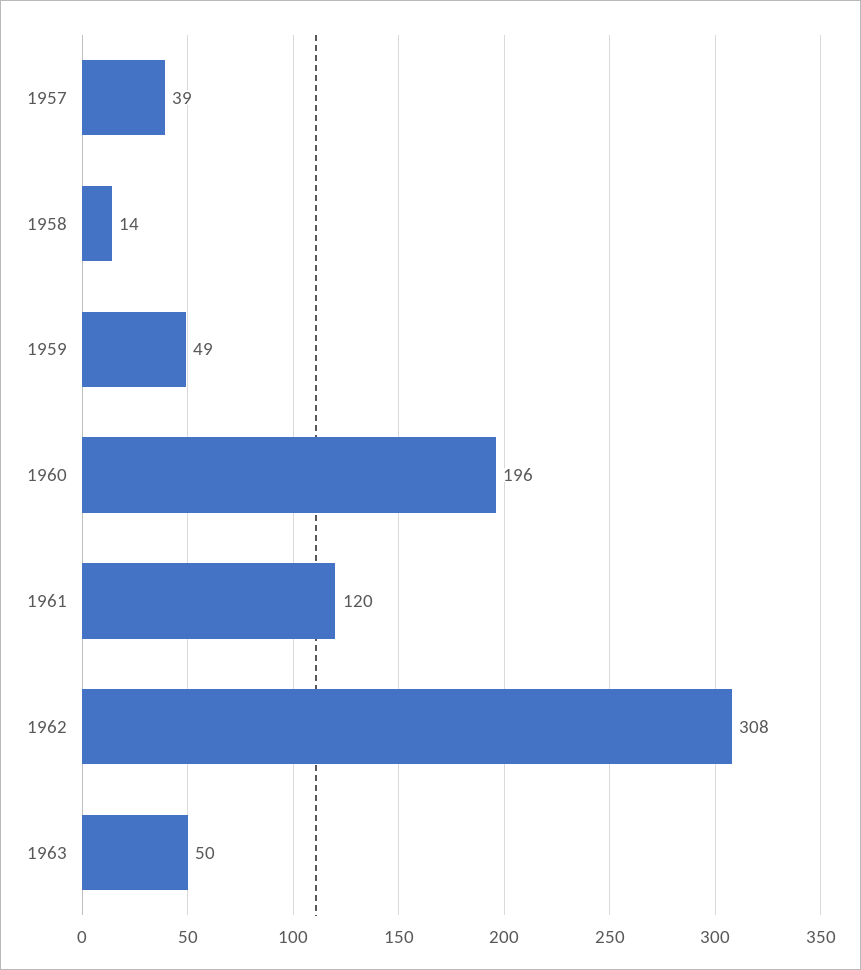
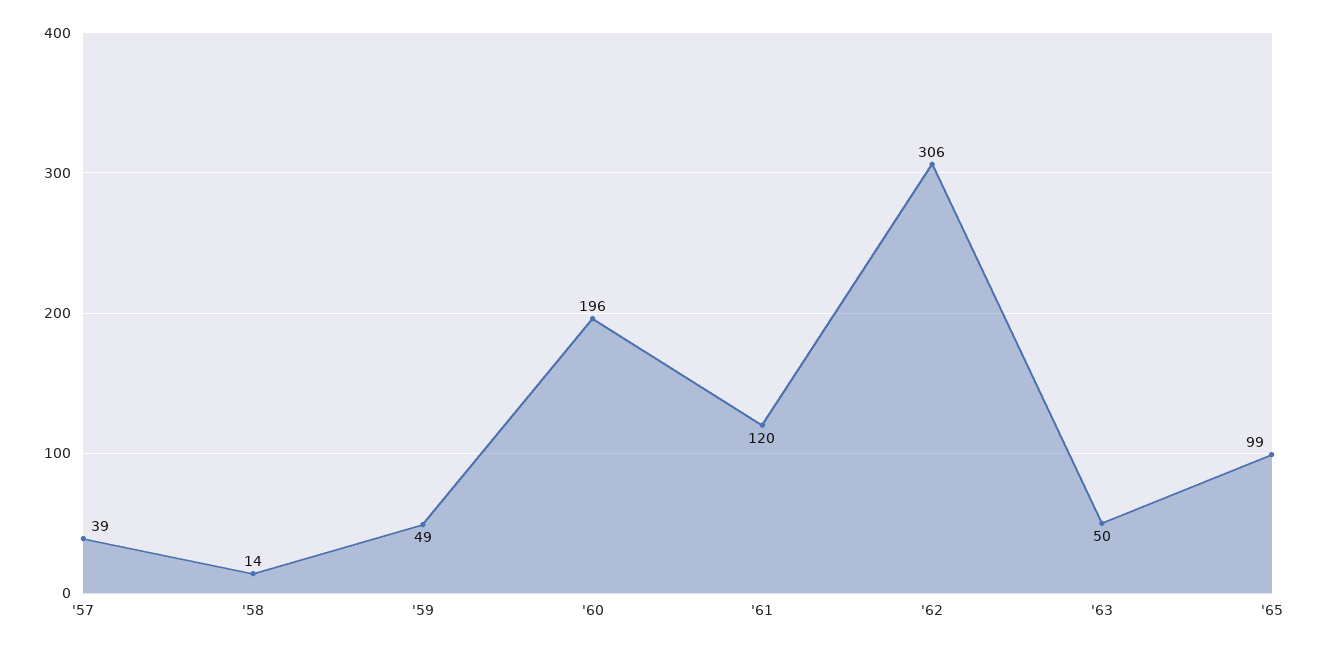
1962: 308 -> 306
'65: none -> 99

